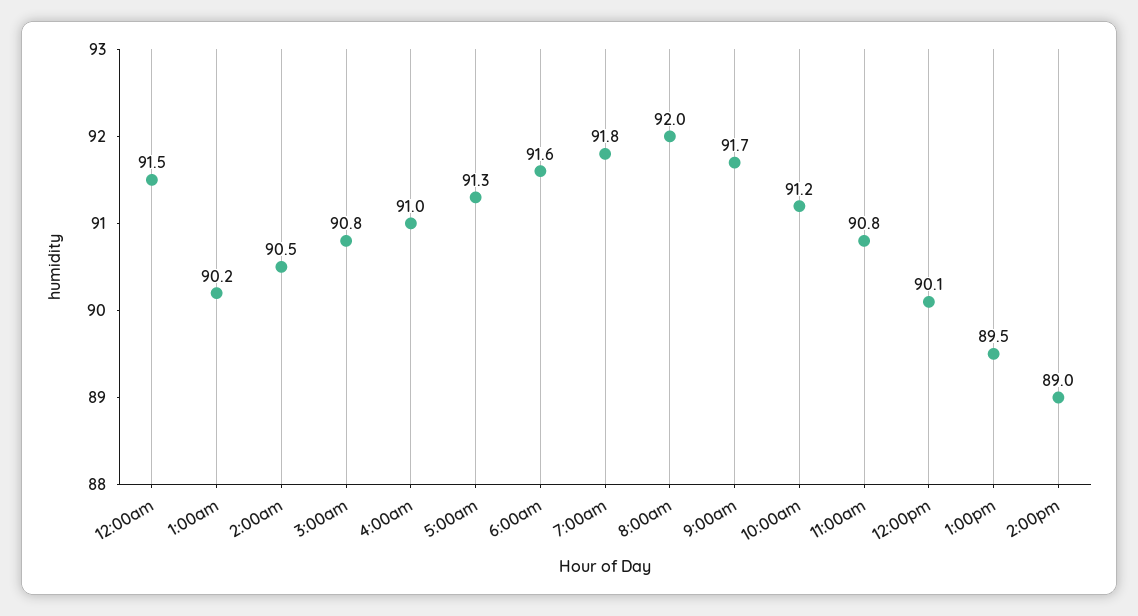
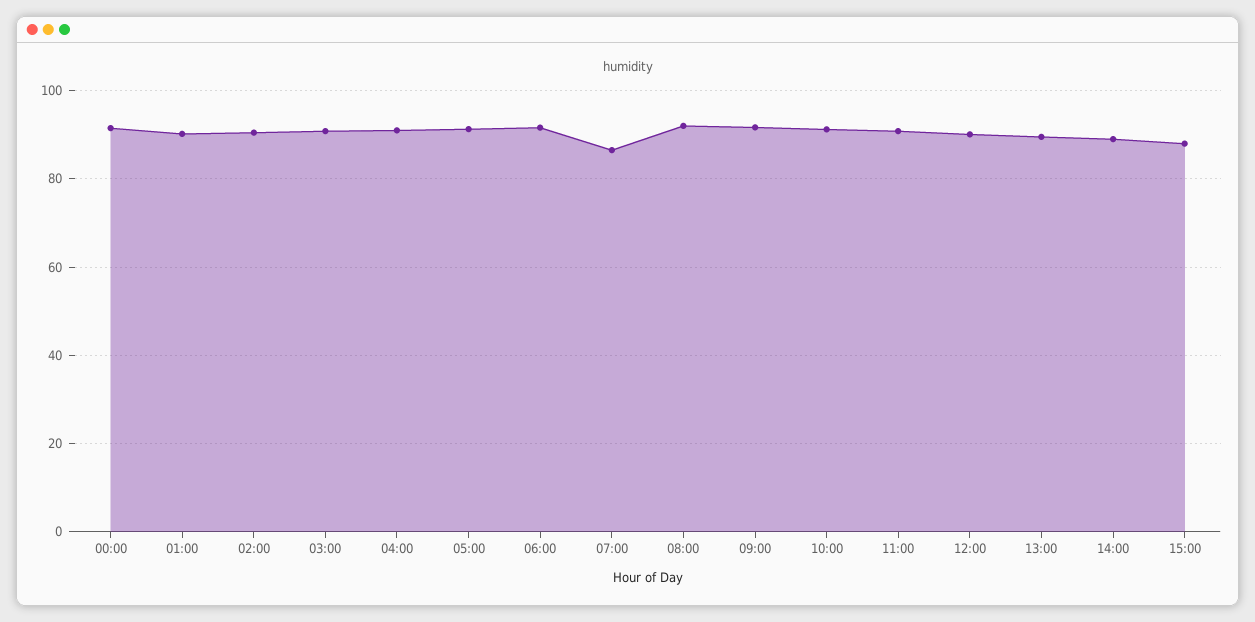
7:00am: 91.8 -> 86
15:00: none -> 88

